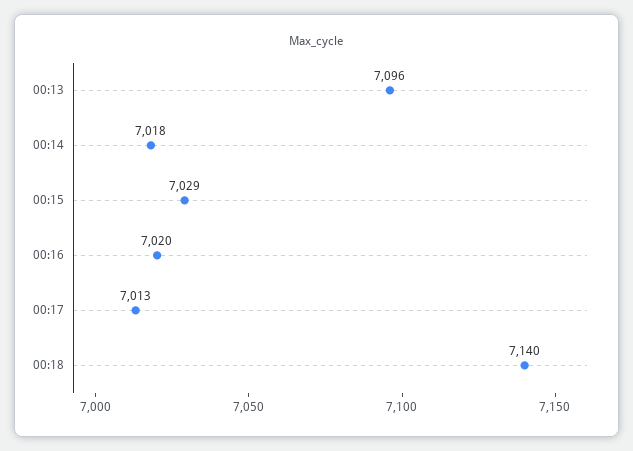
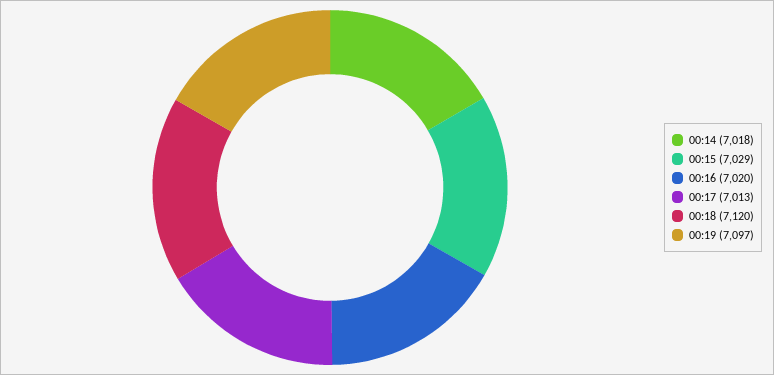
00:13: 7096 -> none
00:18: 7140 -> 7120
00:19: none -> 7097

